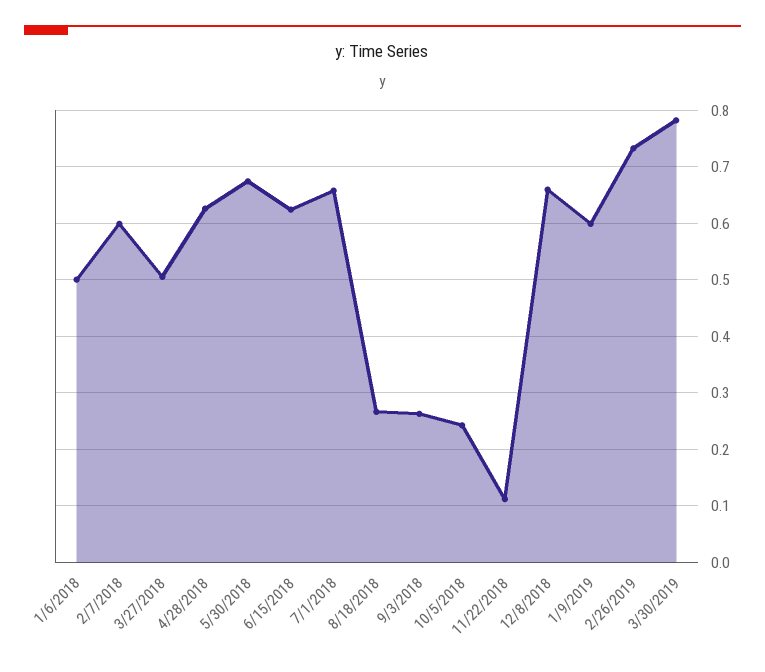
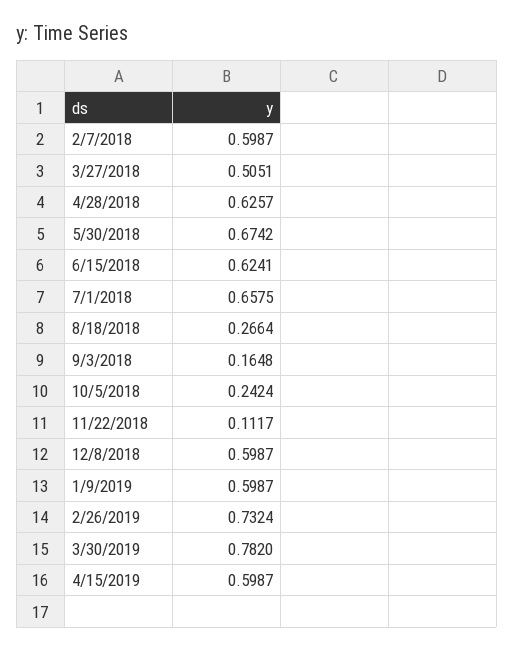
1/6/2018: 0.5 -> none
9/3/2018: 0.26 -> 0.1648
12/8/2018: 0.66 -> 0.5987
4/15/2019: none -> 0.5987

